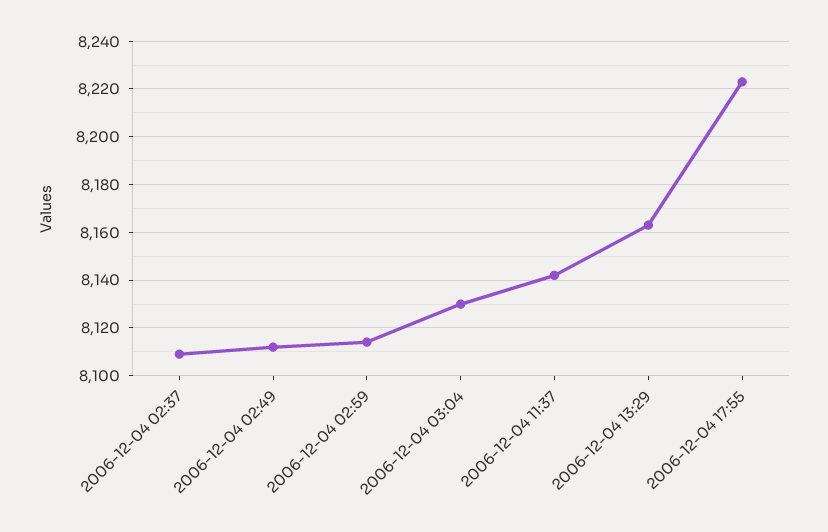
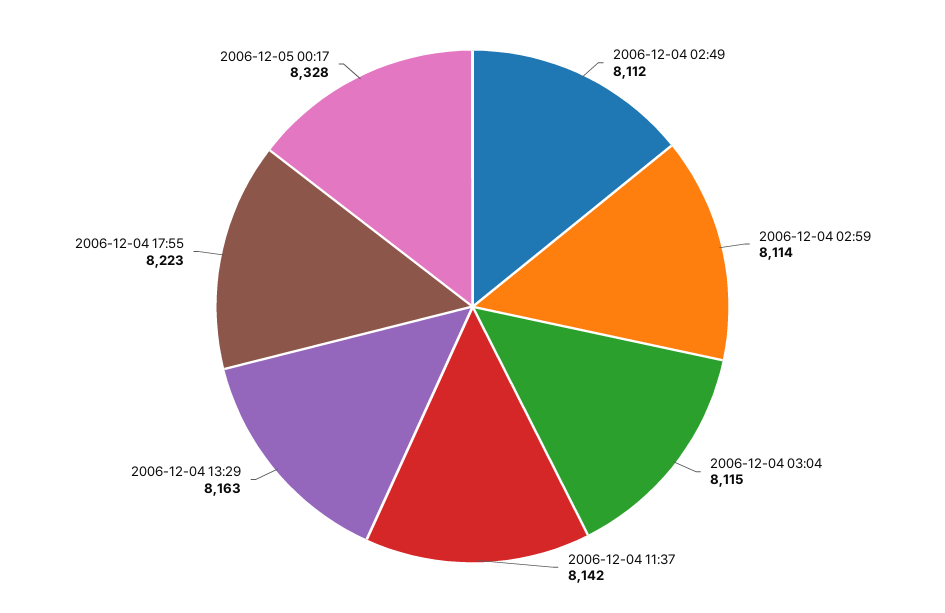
2006-12-04 02:37: 8110 -> none
2006-12-04 03:04: 8130 -> 8115
2006-12-05 00:17: none -> 8328

